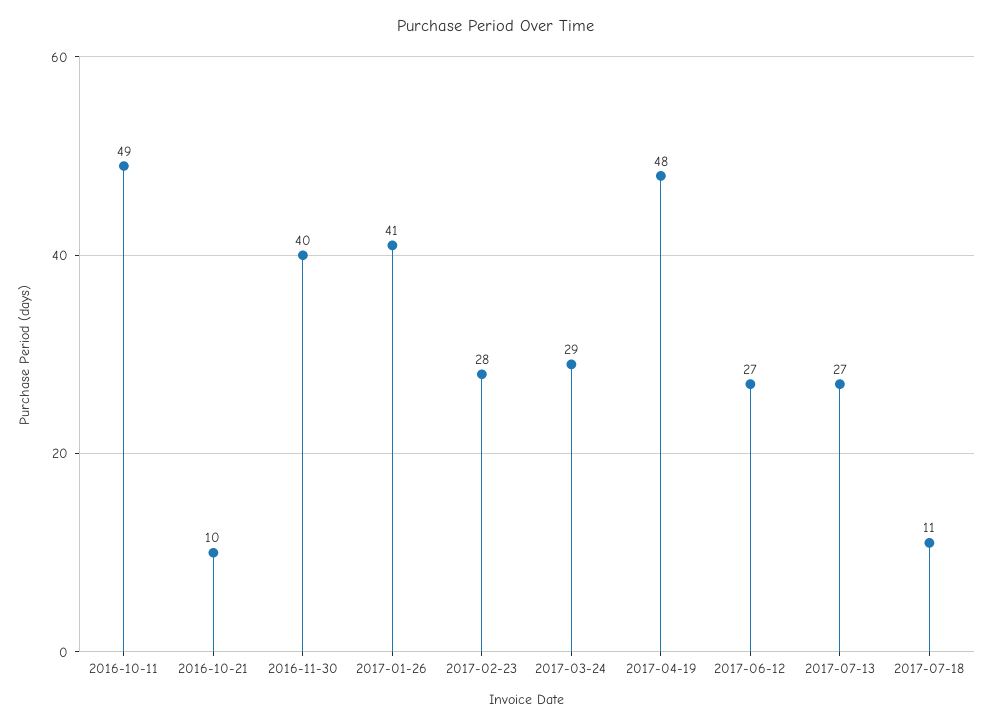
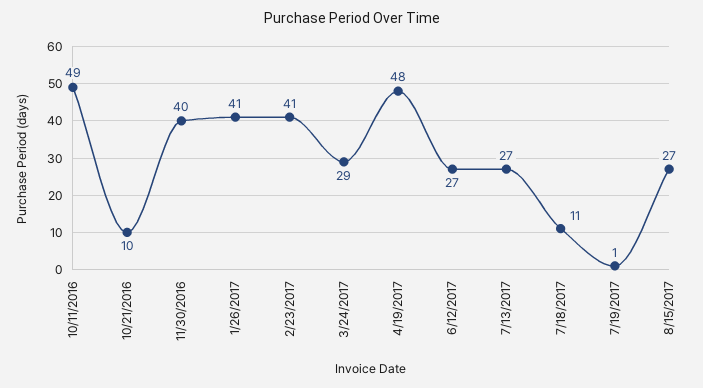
2017-02-23: 28 -> 41
7/19/2017: none -> 1
8/15/2017: none -> 27

